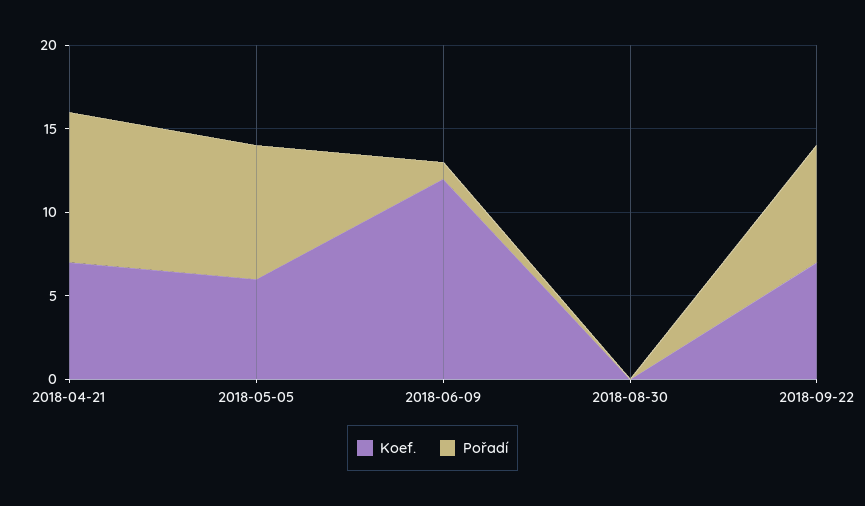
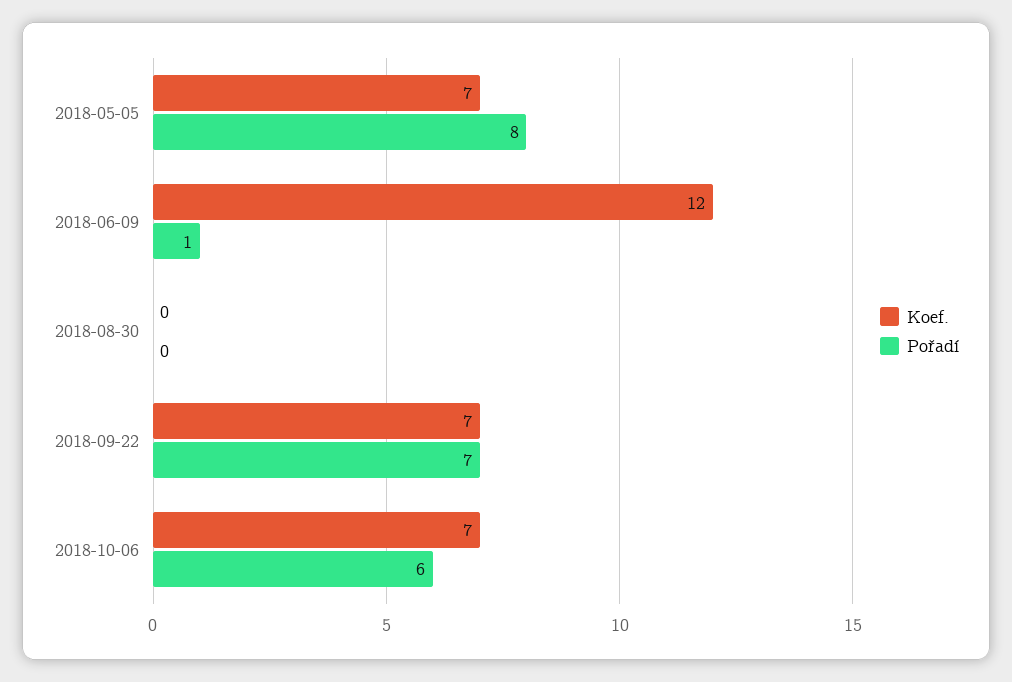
Koef., 2018-04-21: 7 -> none
Pořadí, 2018-04-21: 9 -> none
Koef., 2018-05-05: 6 -> 7
Koef., 2018-10-06: none -> 7
Pořadí, 2018-10-06: none -> 6

